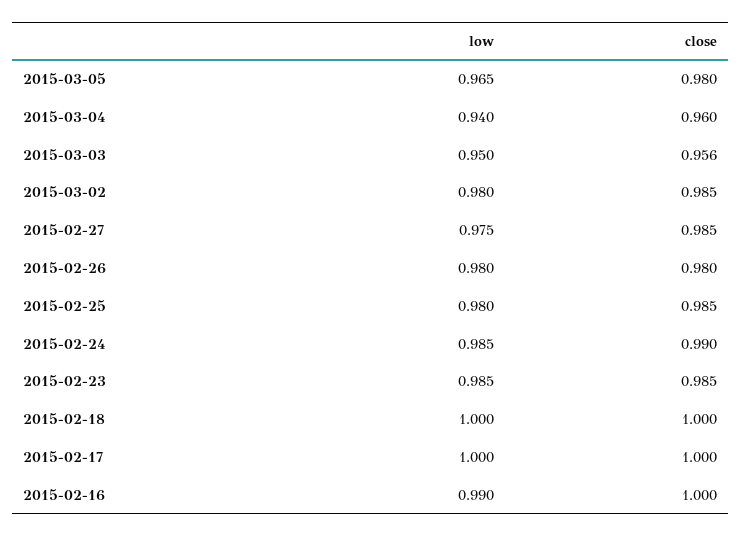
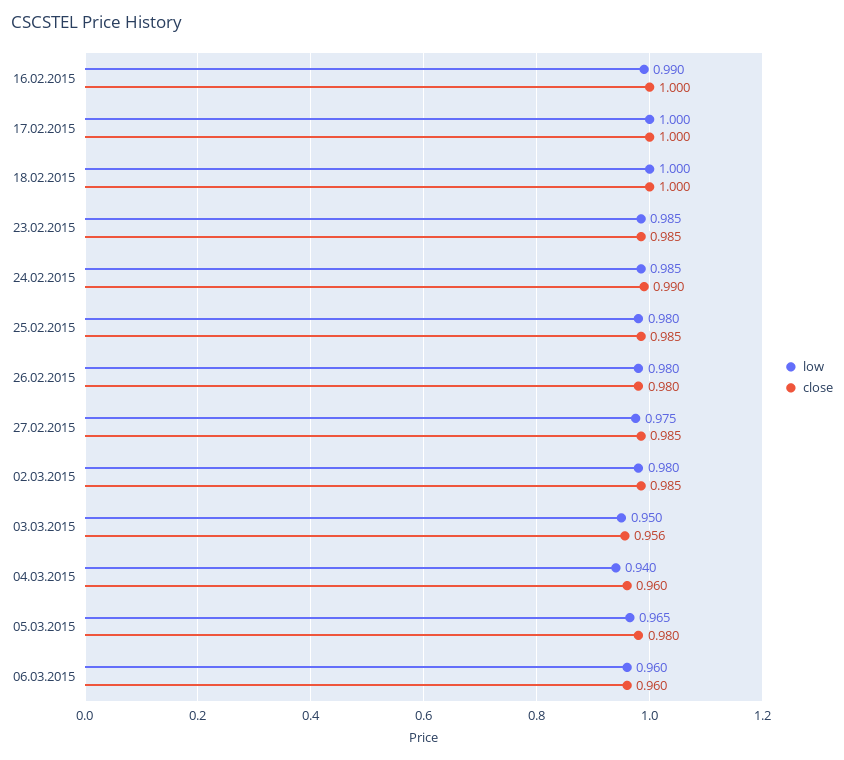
low, 06.03.2015: none -> 0.96
close, 06.03.2015: none -> 0.96

